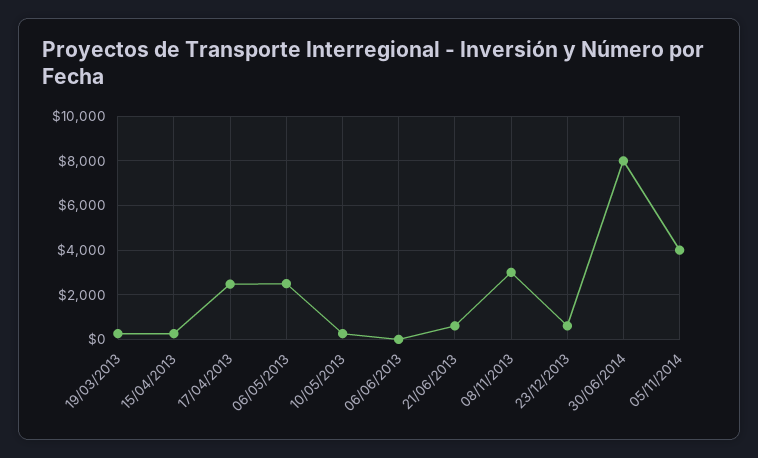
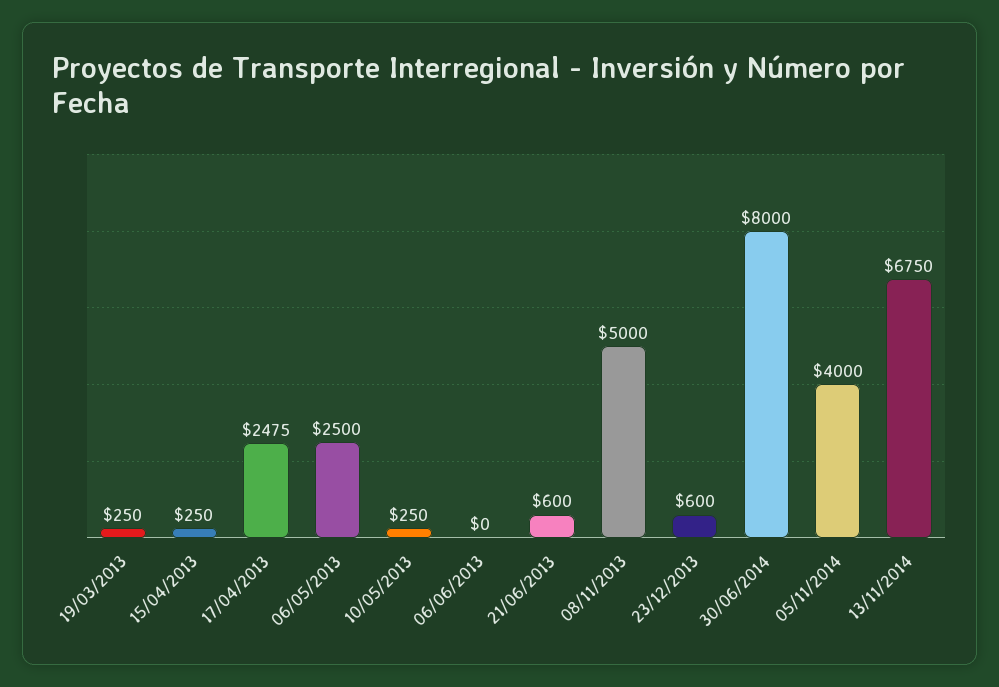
08/11/2013: 3000 -> 5000
13/11/2014: none -> 6750

